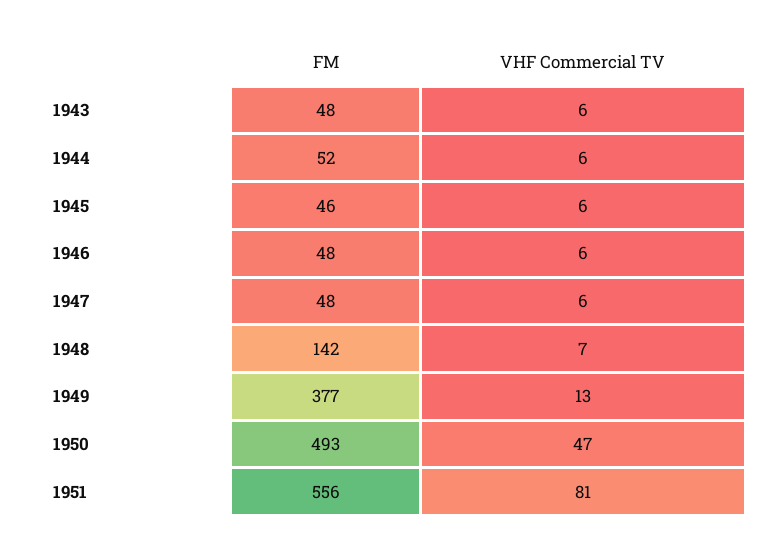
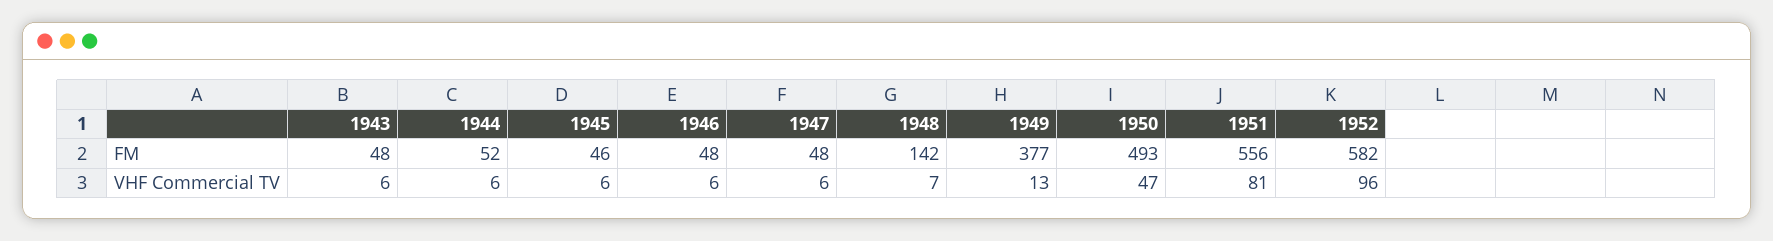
FM, 1952: none -> 582
VHF Commercial TV, 1952: none -> 96

